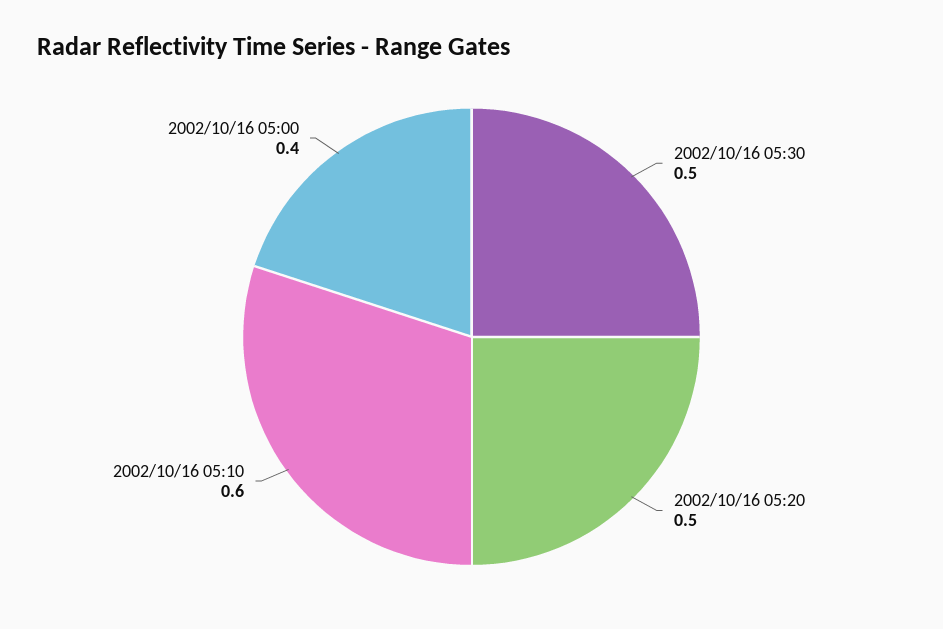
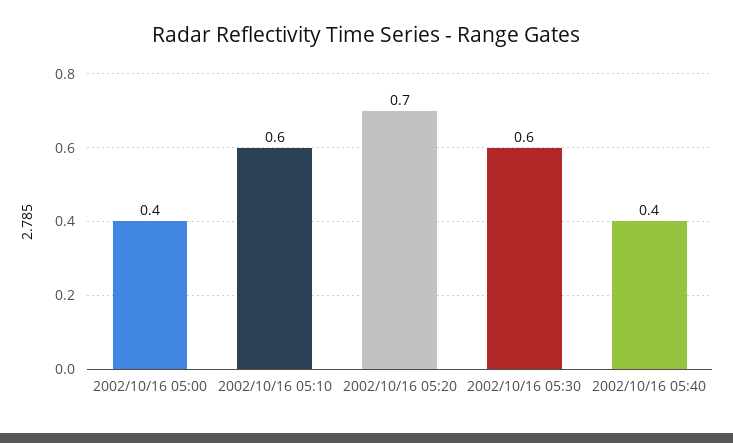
2002/10/16 05:30: 0.5 -> 0.6
2002/10/16 05:20: 0.5 -> 0.7
2002/10/16 05:40: none -> 0.4

